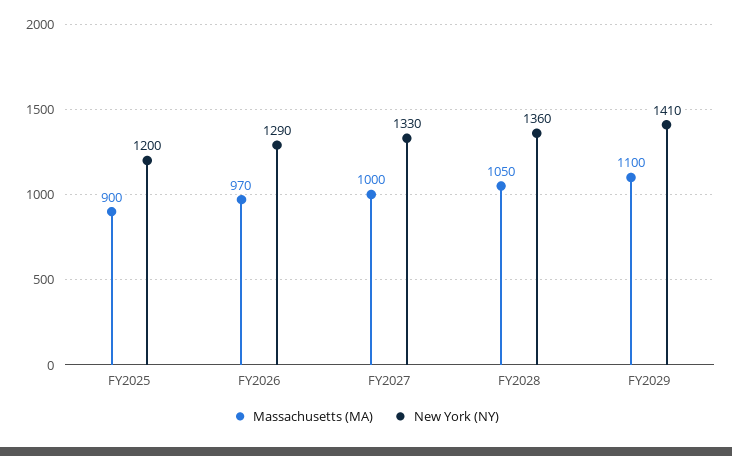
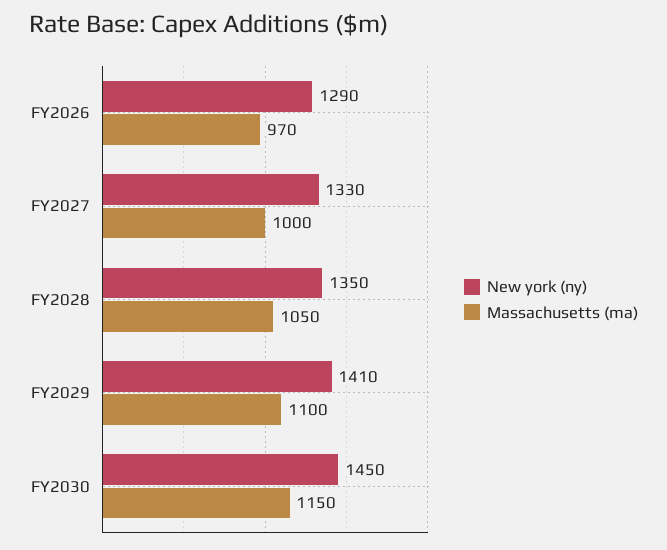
Massachusetts (MA), FY2025: 900 -> none
New York (NY), FY2025: 1200 -> none
New York (NY), FY2028: 1360 -> 1350
New York (NY), FY2030: none -> 1450
Massachusetts (MA), FY2030: none -> 1150

